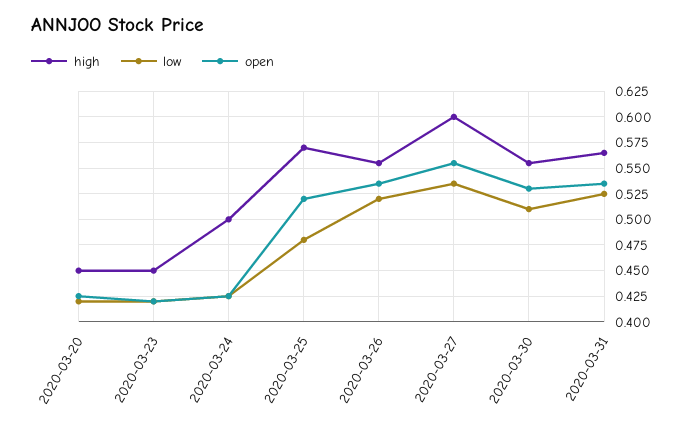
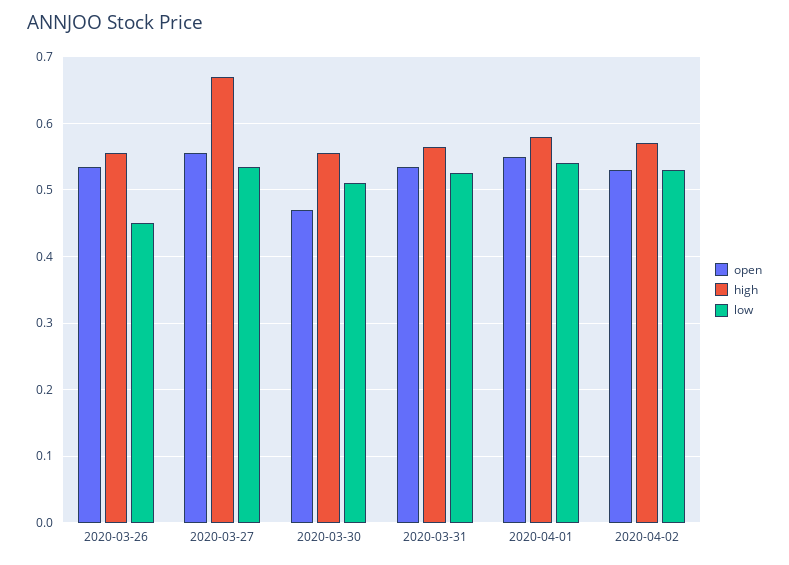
high, 2020-03-20: 0.45 -> none
low, 2020-03-20: 0.425 -> none
open, 2020-03-20: 0.425 -> none
high, 2020-03-23: 0.45 -> none
low, 2020-03-23: 0.425 -> none
open, 2020-03-23: 0.425 -> none
high, 2020-03-24: 0.5 -> none
low, 2020-03-24: 0.425 -> none
open, 2020-03-24: 0.425 -> none
high, 2020-03-25: 0.575 -> none
low, 2020-03-25: 0.475 -> none
open, 2020-03-25: 0.525 -> none
low, 2020-03-26: 0.525 -> 0.45
high, 2020-03-27: 0.6 -> 0.67
open, 2020-03-30: 0.525 -> 0.47
open, 2020-04-01: none -> 0.55
high, 2020-04-01: none -> 0.58
low, 2020-04-01: none -> 0.54
open, 2020-04-02: none -> 0.53
high, 2020-04-02: none -> 0.57
low, 2020-04-02: none -> 0.53

